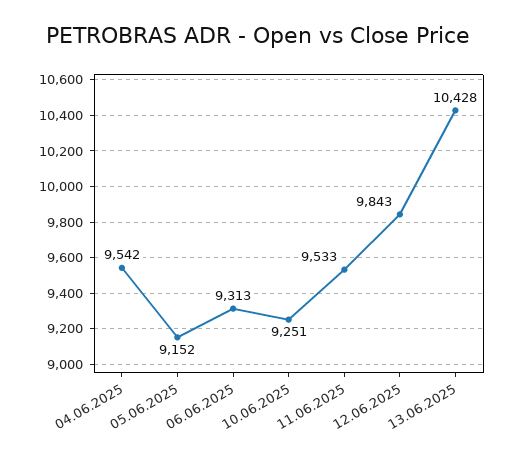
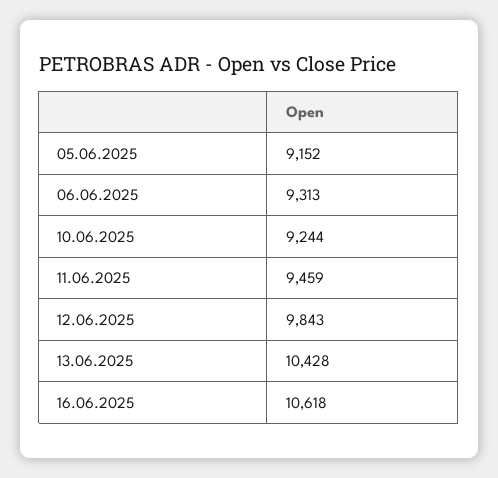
04.06.2025: 9542 -> none
10.06.2025: 9251 -> 9244
11.06.2025: 9533 -> 9459
16.06.2025: none -> 10618

